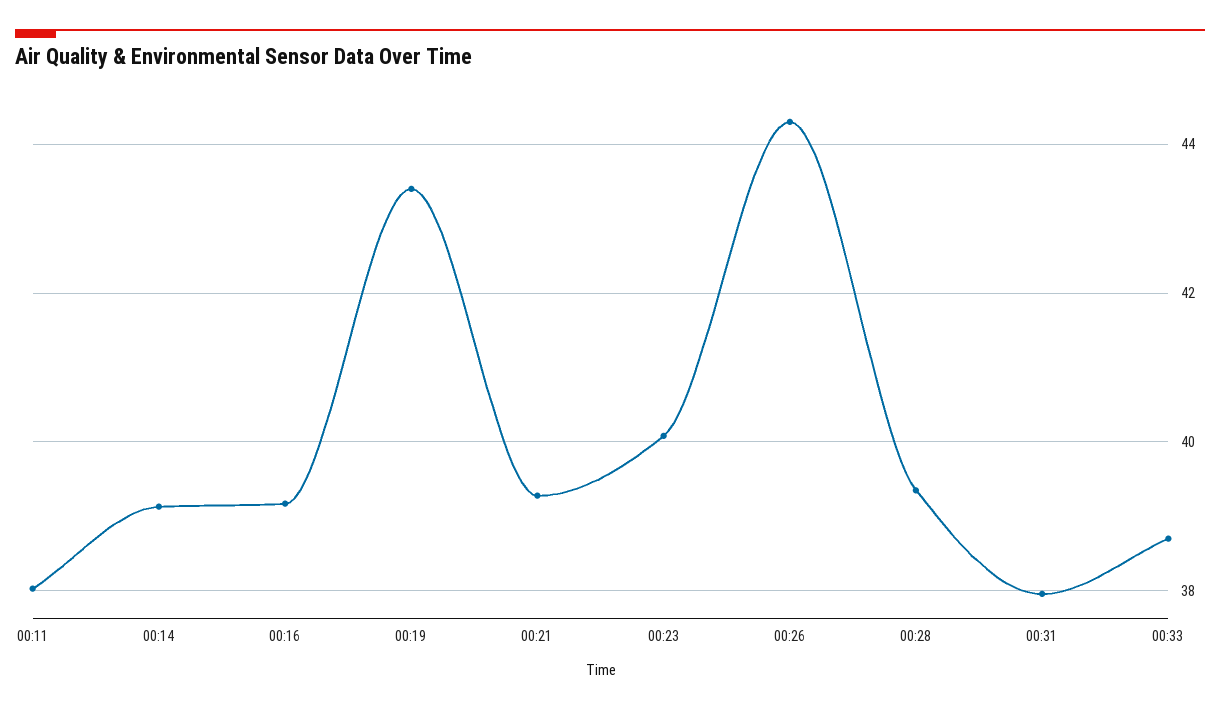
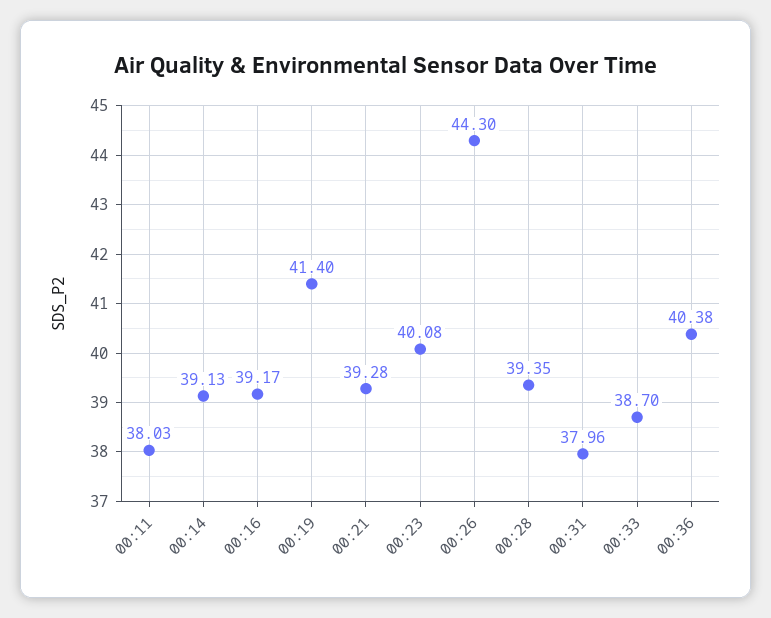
00:19: 43.4 -> 41.4
00:36: none -> 40.38

